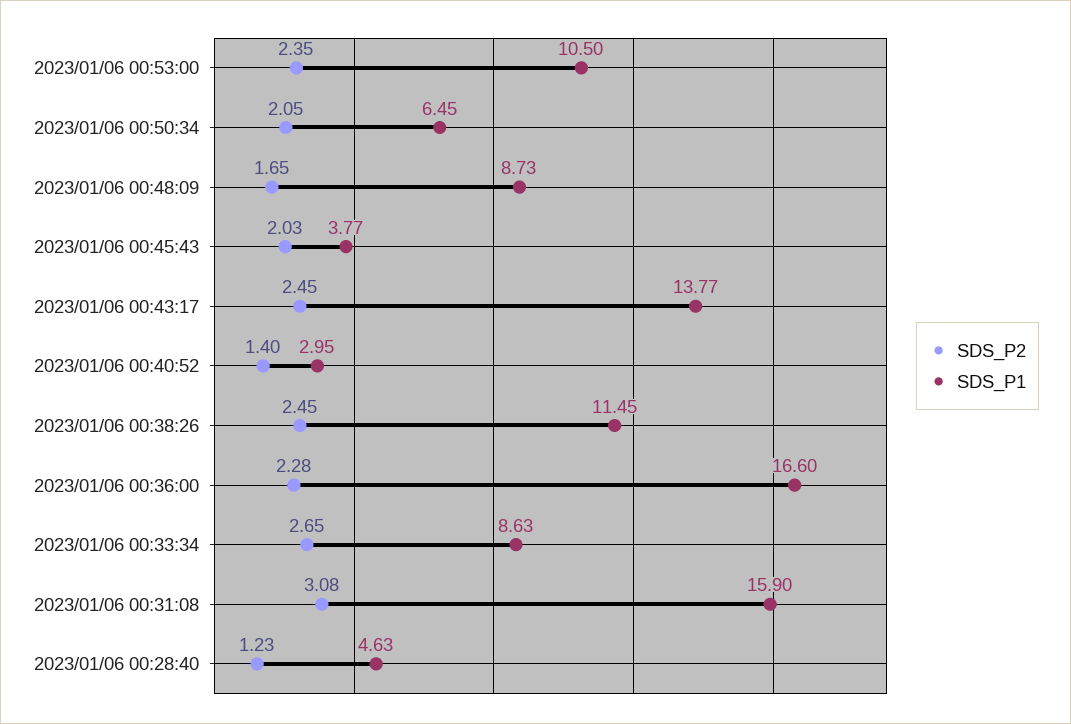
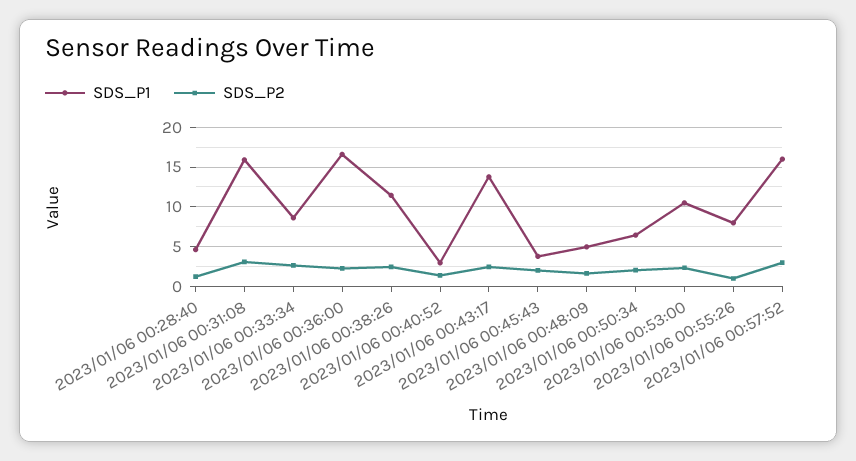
SDS_P1, 2023/01/06 00:48:09: 8.73 -> 5
SDS_P1, 2023/01/06 00:55:26: none -> 8
SDS_P2, 2023/01/06 00:55:26: none -> 1
SDS_P1, 2023/01/06 00:57:52: none -> 16
SDS_P2, 2023/01/06 00:57:52: none -> 3

